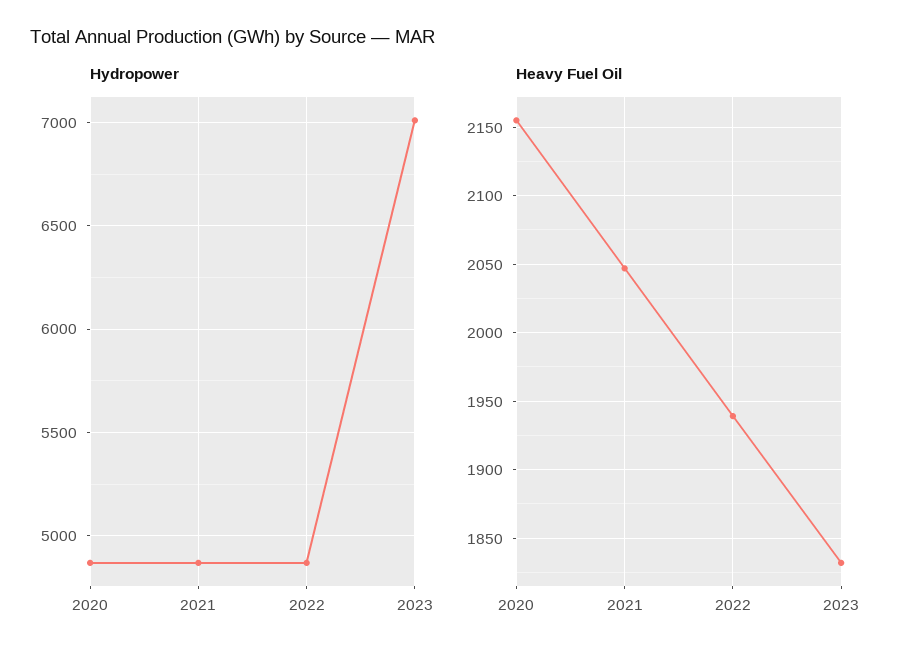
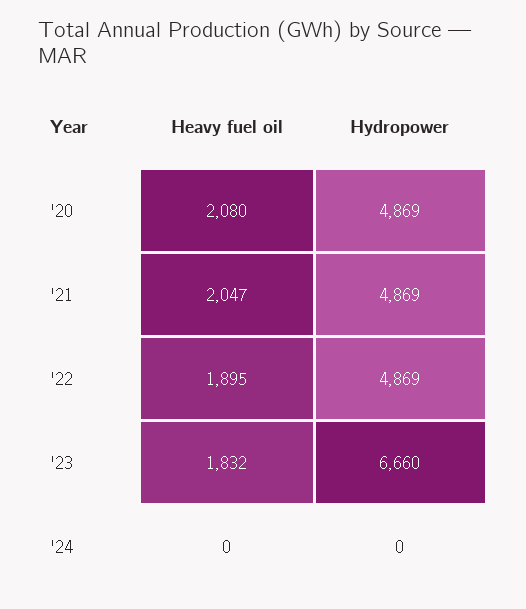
Hydropower, 2023: 7000 -> 6660
Heavy Fuel Oil, 2020: 2155 -> 2080
Heavy Fuel Oil, 2022: 1940 -> 1895
Heavy Fuel Oil, '24: none -> 0
Hydropower, '24: none -> 0

